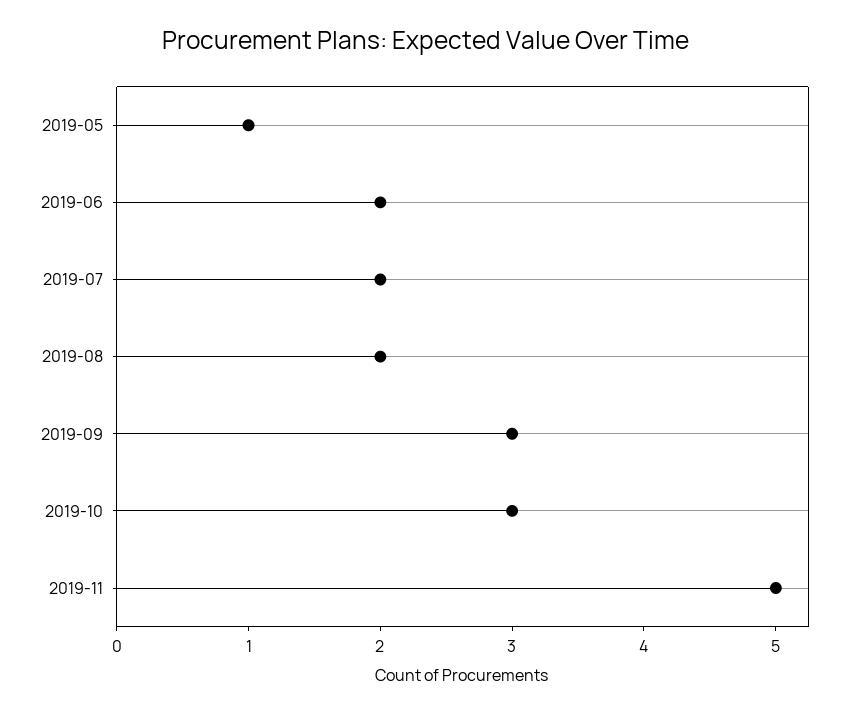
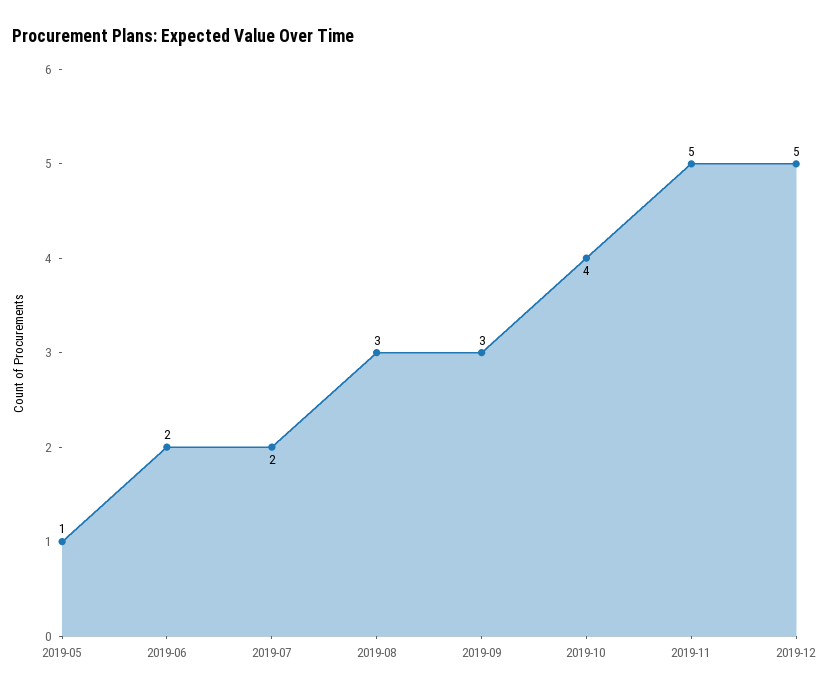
2019-08: 2 -> 3
2019-10: 3 -> 4
2019-12: none -> 5

